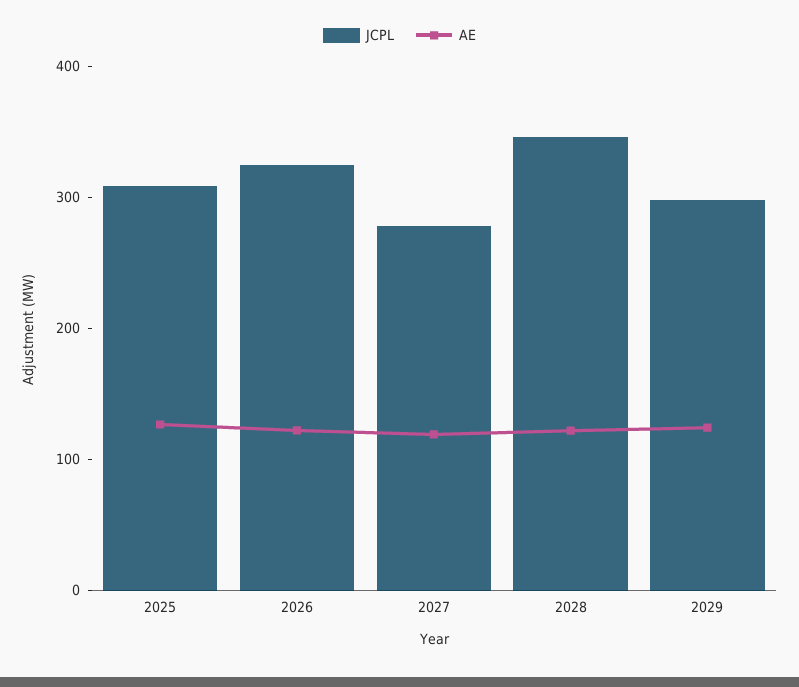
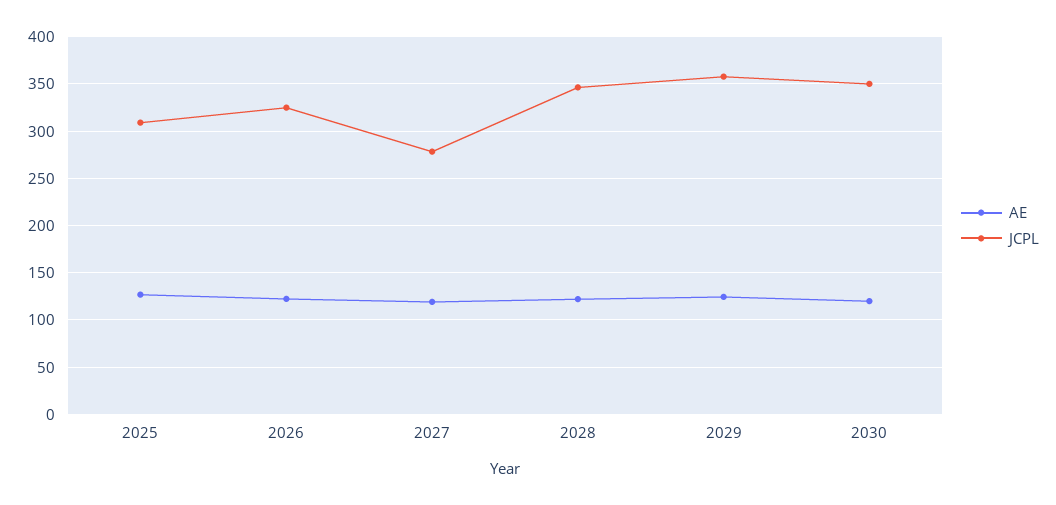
JCPL, 2029: 300 -> 360
AE, 2030: none -> 120
JCPL, 2030: none -> 350

